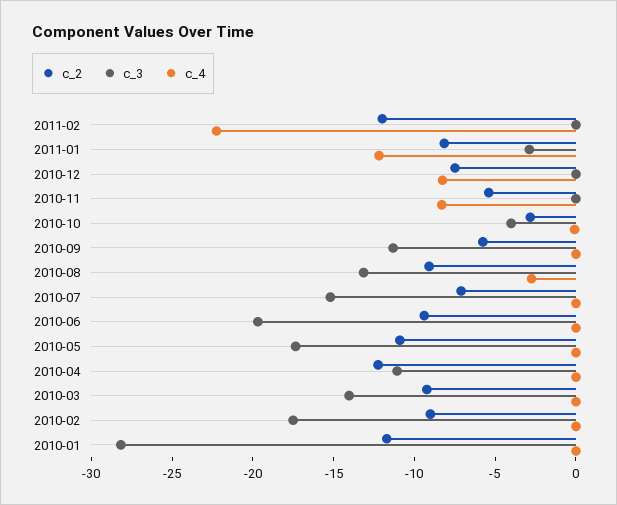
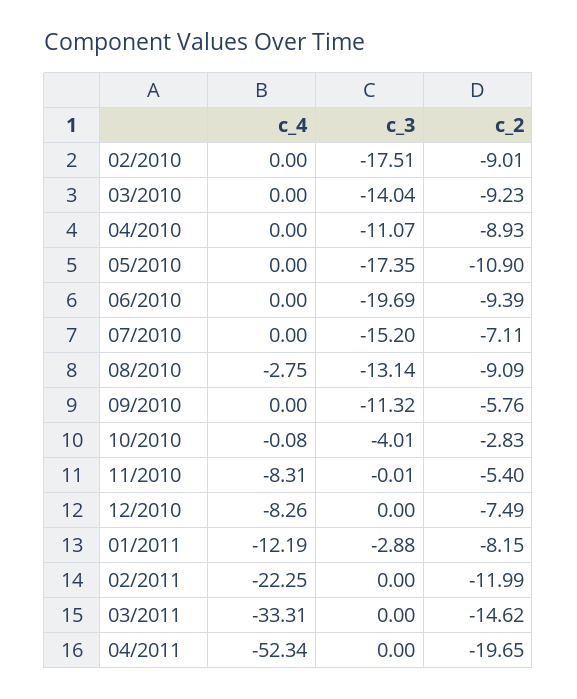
c_2, 2010-04: -12 -> -8.93
c_2, 2010-01: -12 -> none
c_3, 2010-01: -28 -> none
c_4, 2010-01: 0 -> none
c_4, 03/2011: none -> -33.31
c_3, 03/2011: none -> 0
c_2, 03/2011: none -> -14.62
c_4, 04/2011: none -> -52.34
c_3, 04/2011: none -> 0
c_2, 04/2011: none -> -19.65

